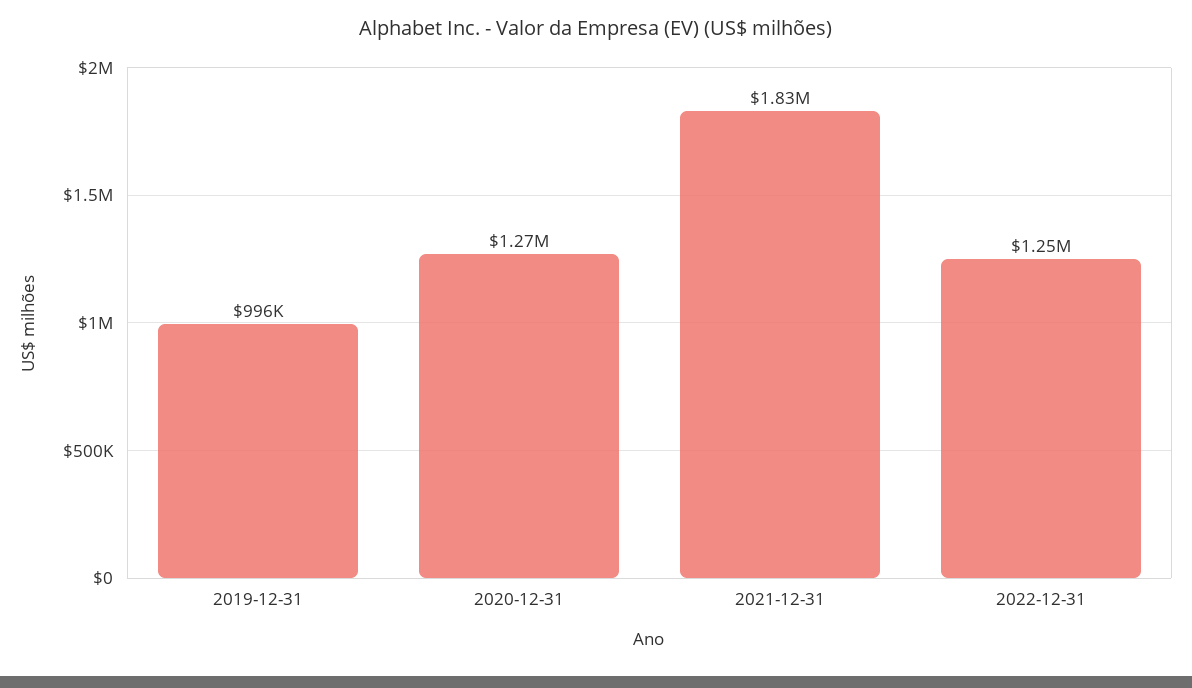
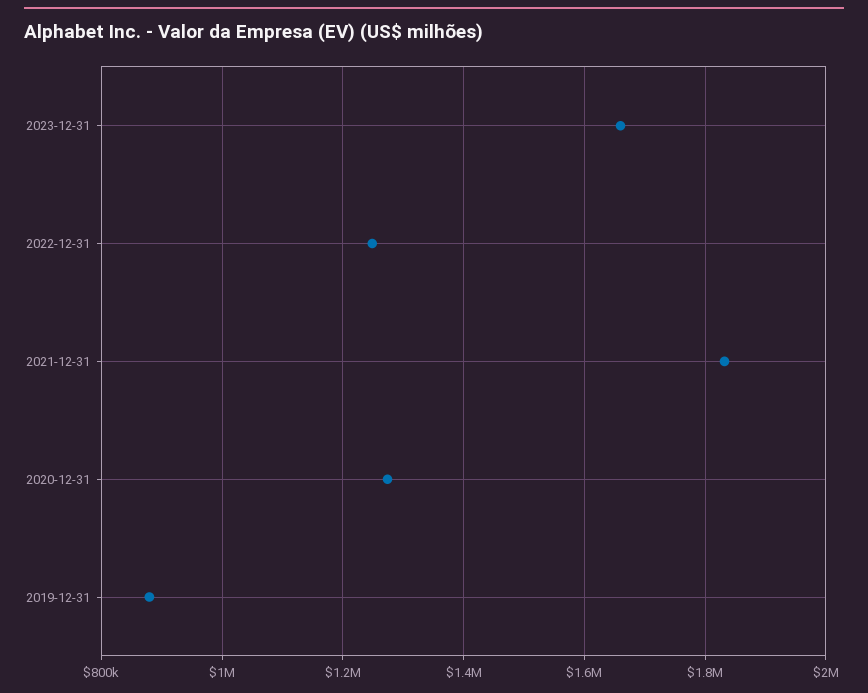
2019-12-31: 996000 -> 880000
2023-12-31: none -> 1660000

